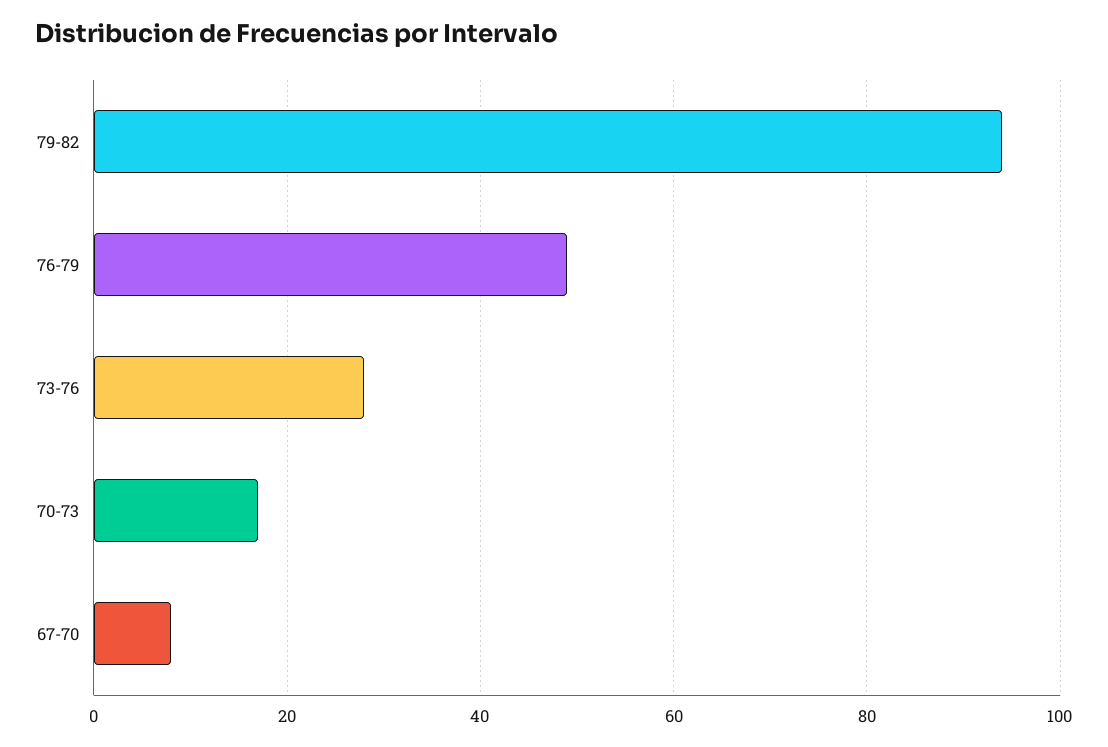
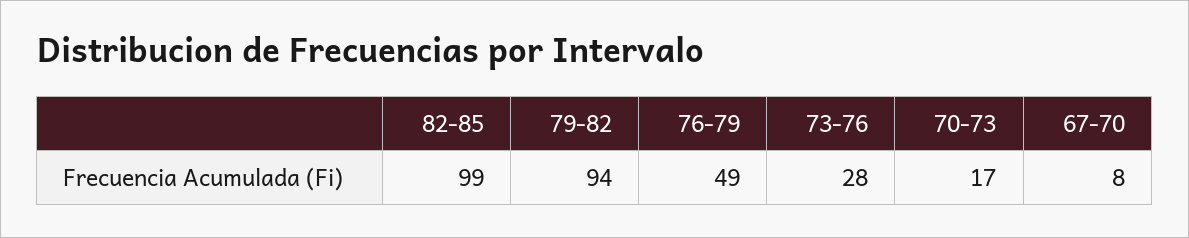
82-85: none -> 99

